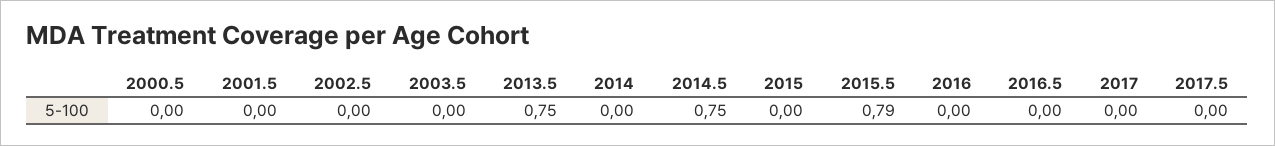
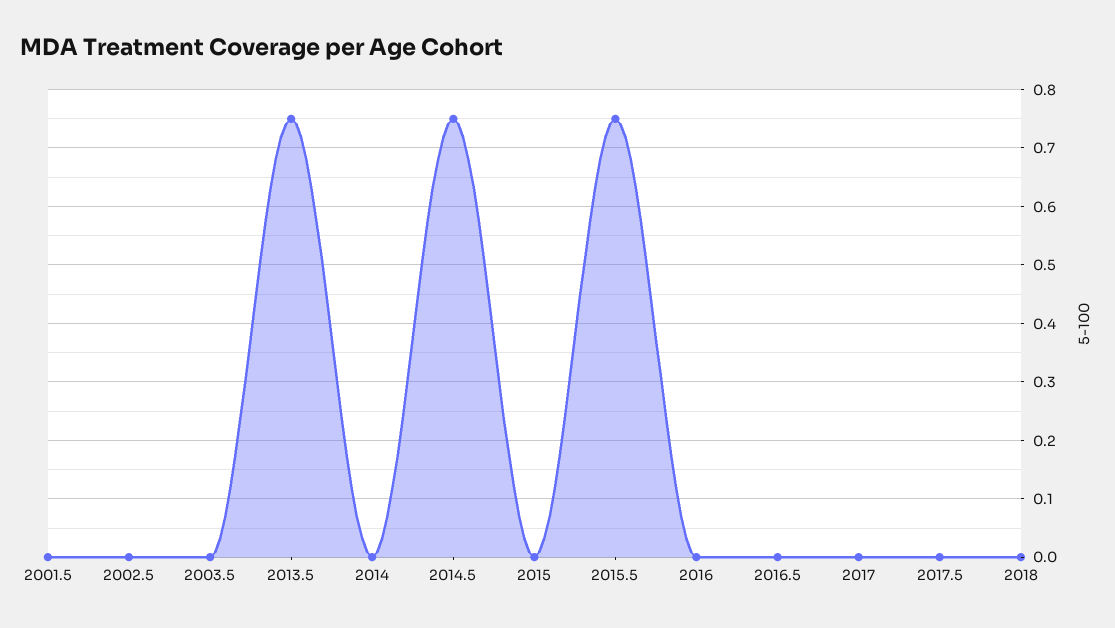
2000.5: 0 -> none
2015.5: 0.79 -> 0.75
2018: none -> 0

